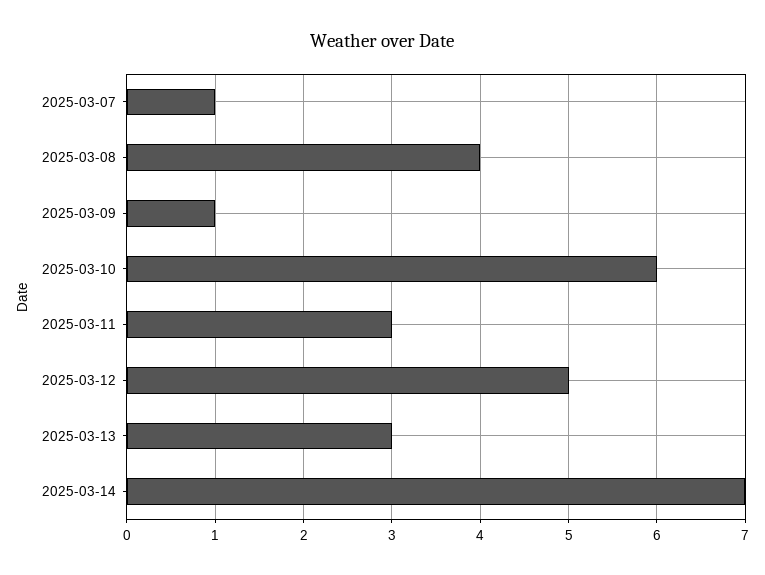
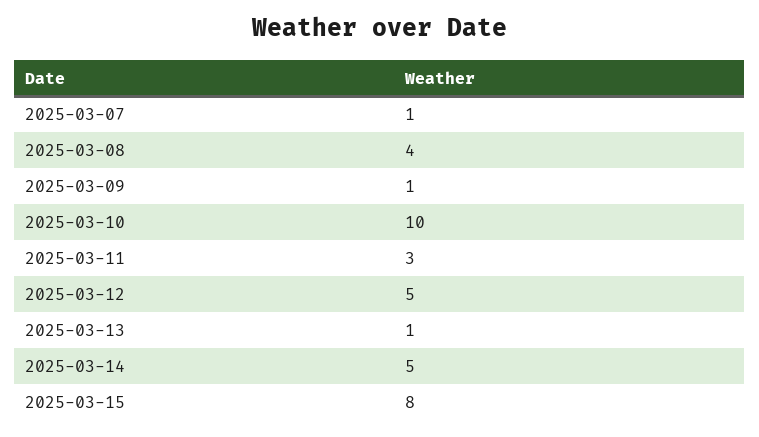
2025-03-10: 6 -> 10
2025-03-13: 3 -> 1
2025-03-14: 7 -> 5
2025-03-15: none -> 8

